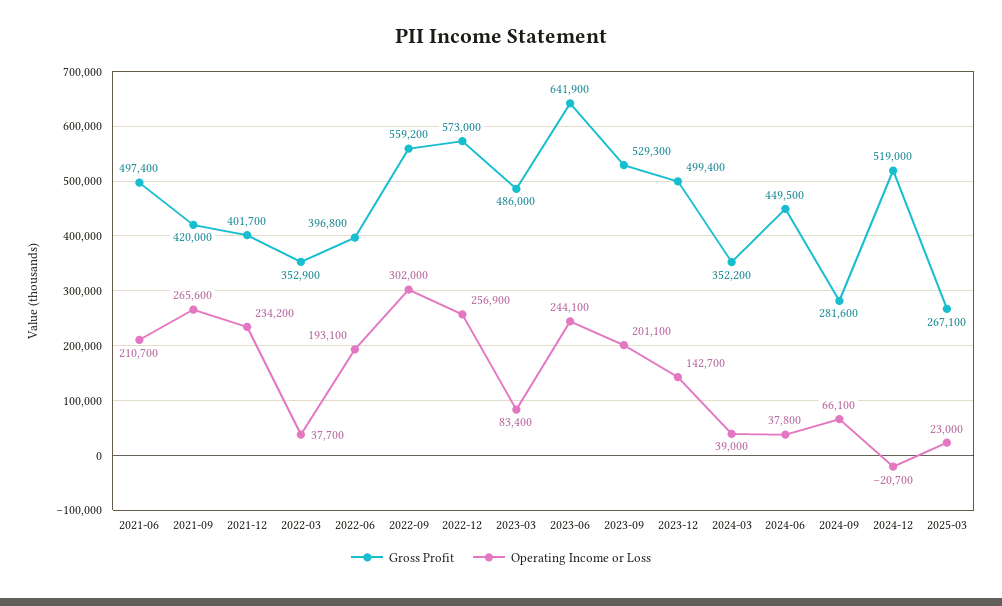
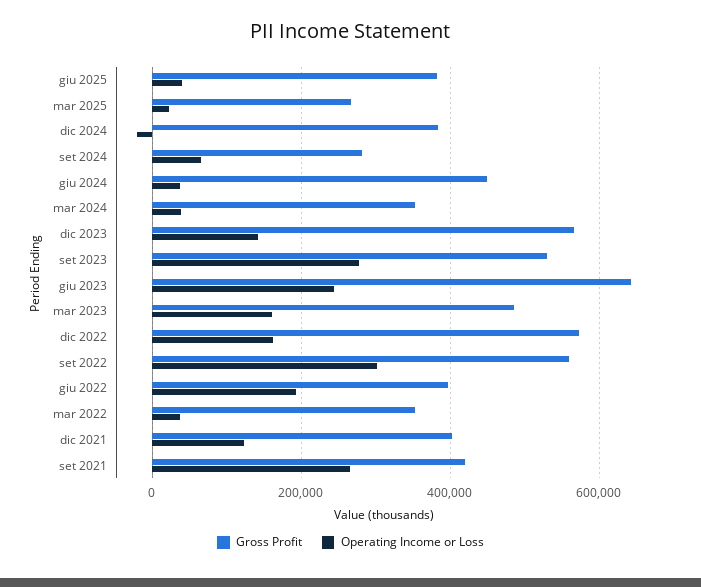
Gross Profit, 2021-06: 497400 -> none
Operating Income or Loss, 2021-06: 210700 -> none
Operating Income or Loss, 2021-12: 234200 -> 120000
Operating Income or Loss, 2022-12: 256900 -> 160000
Operating Income or Loss, 2023-03: 83400 -> 160000
Operating Income or Loss, 2023-09: 201100 -> 280000
Gross Profit, 2023-12: 499400 -> 560000
Gross Profit, 2024-12: 519000 -> 380000
Gross Profit, giu 2025: none -> 380000
Operating Income or Loss, giu 2025: none -> 40000

